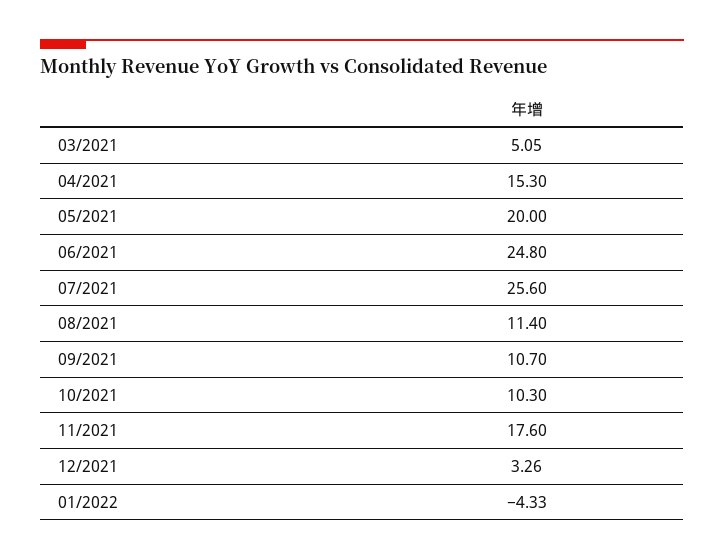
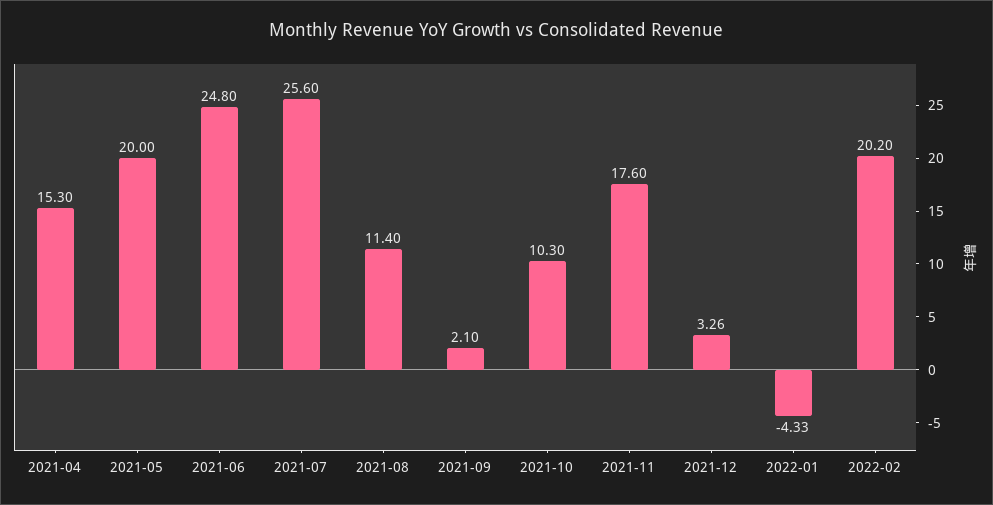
03/2021: 5.05 -> none
09/2021: 10.7 -> 2.1
2022-02: none -> 20.2

